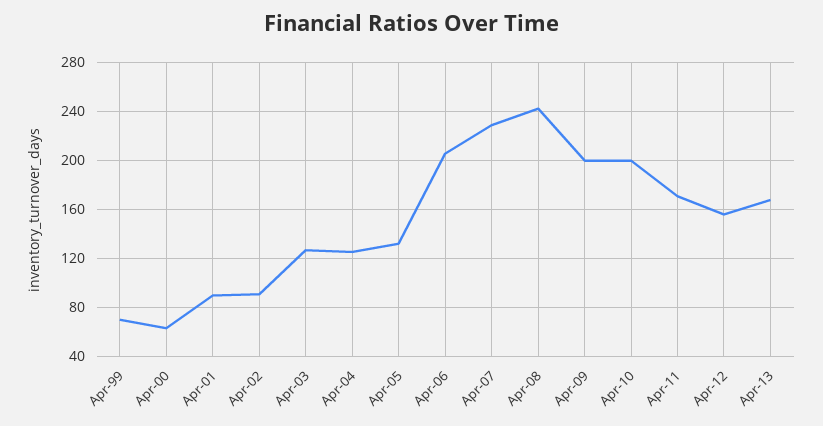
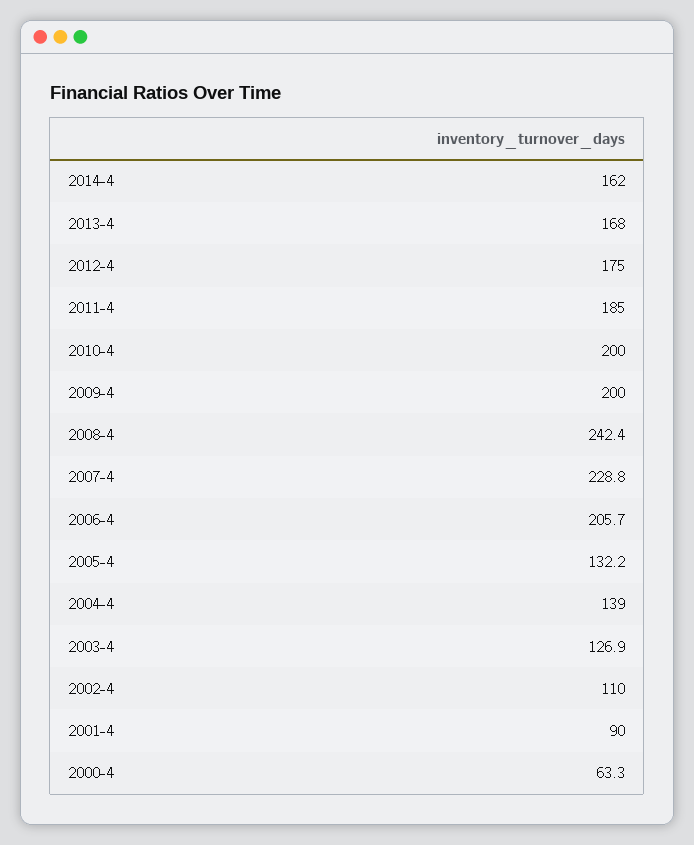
Apr-99: 70 -> none
Apr-02: 90 -> 110
Apr-04: 125 -> 139
Apr-11: 170 -> 185
Apr-12: 155 -> 175
2014-4: none -> 162

